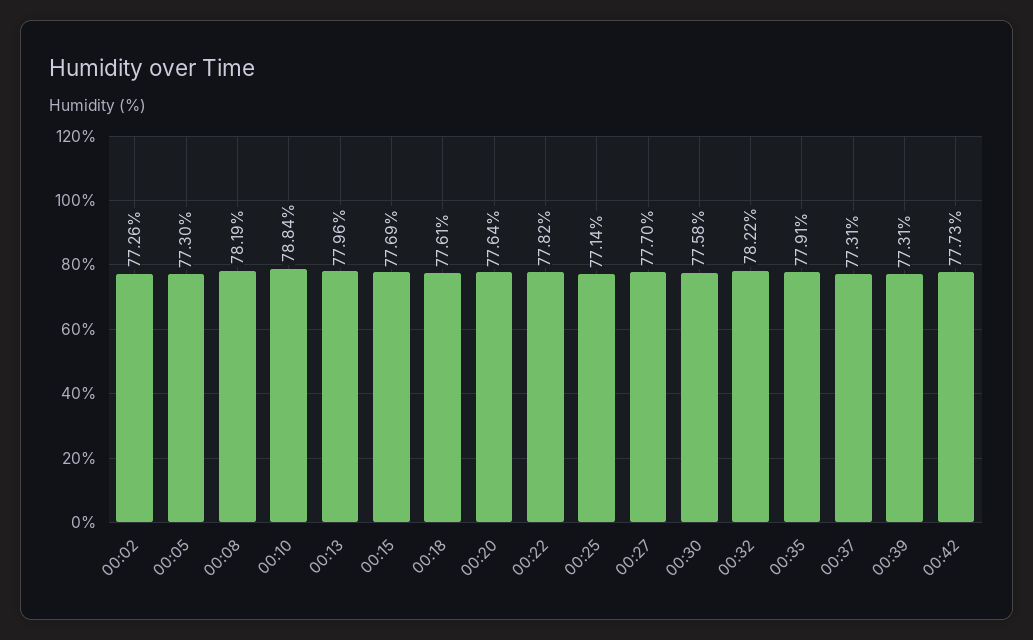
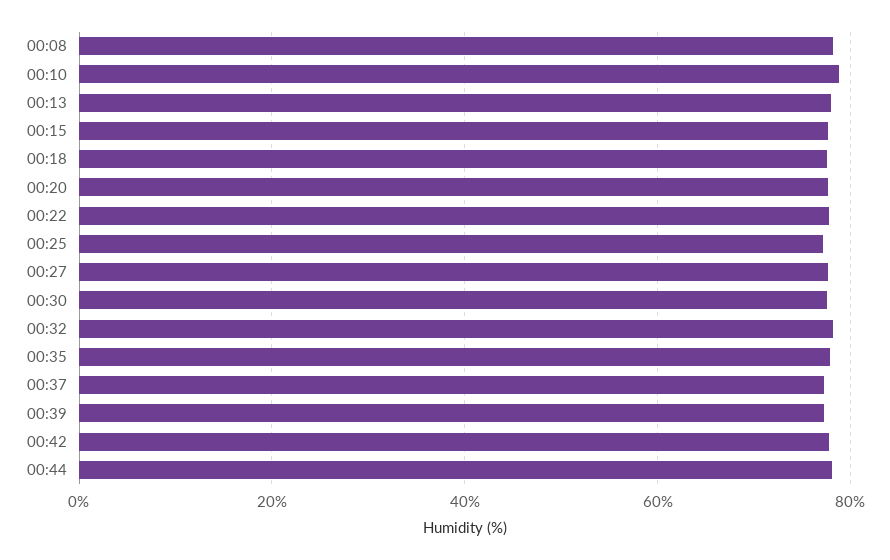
00:02: 77.26 -> none
00:05: 77.3 -> none
00:44: none -> 78

